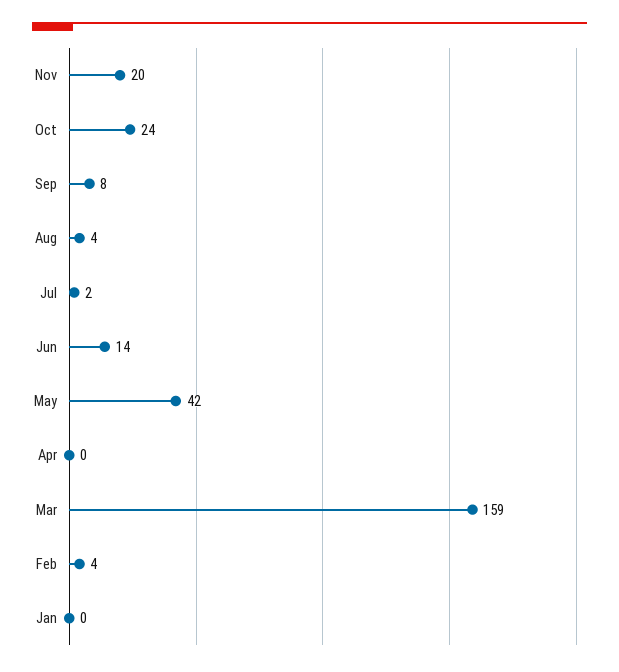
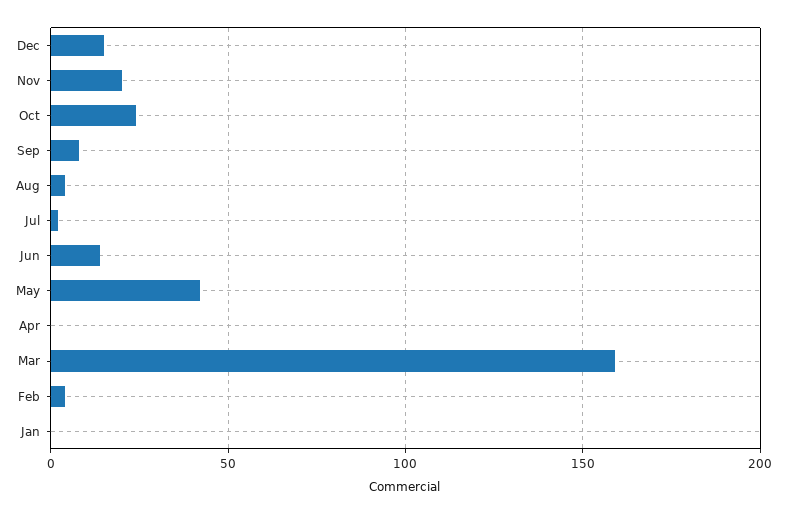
Dec: none -> 15

